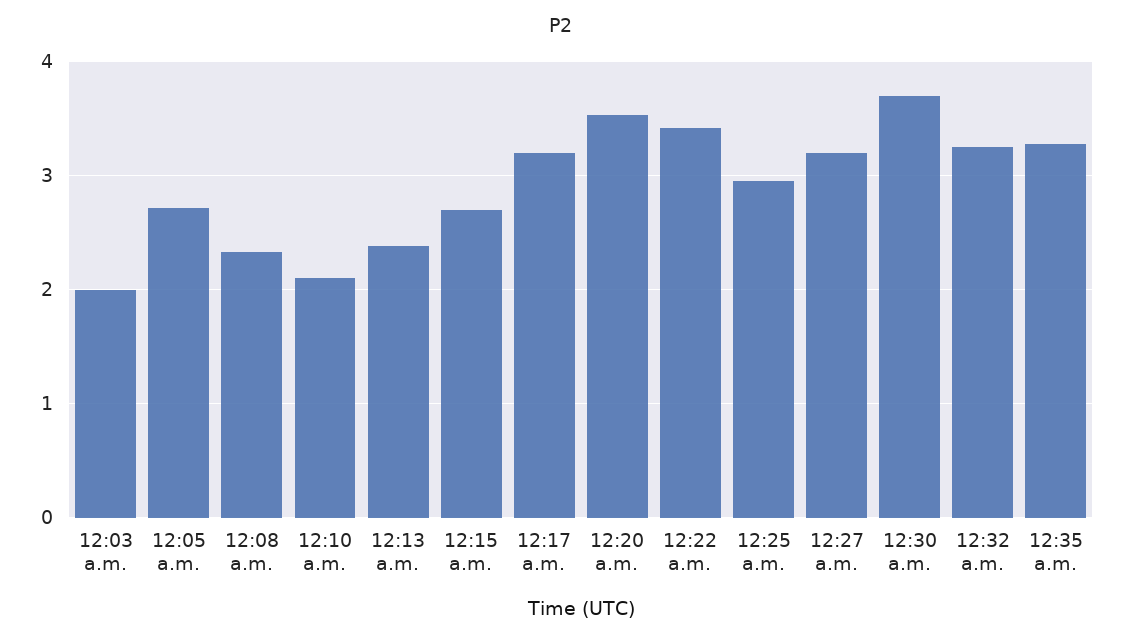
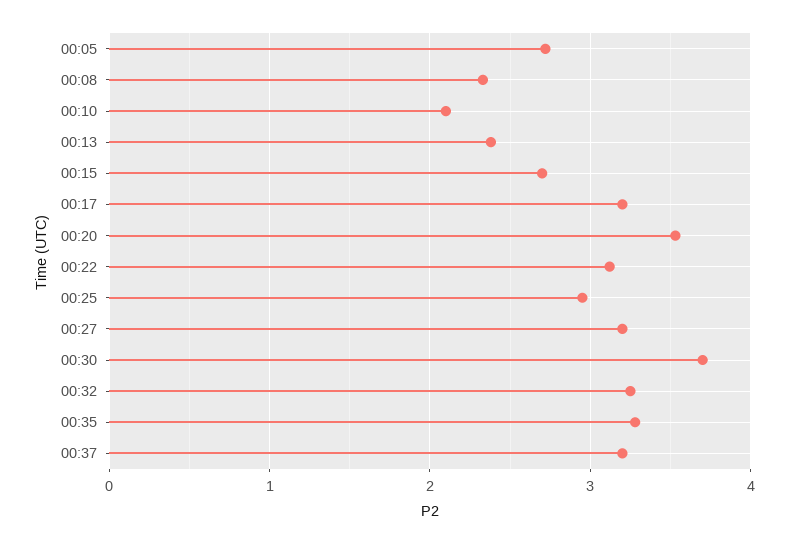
12:03 a.m.: 2 -> none
12:22 a.m.: 3.4 -> 3.1
00:37: none -> 3.2

